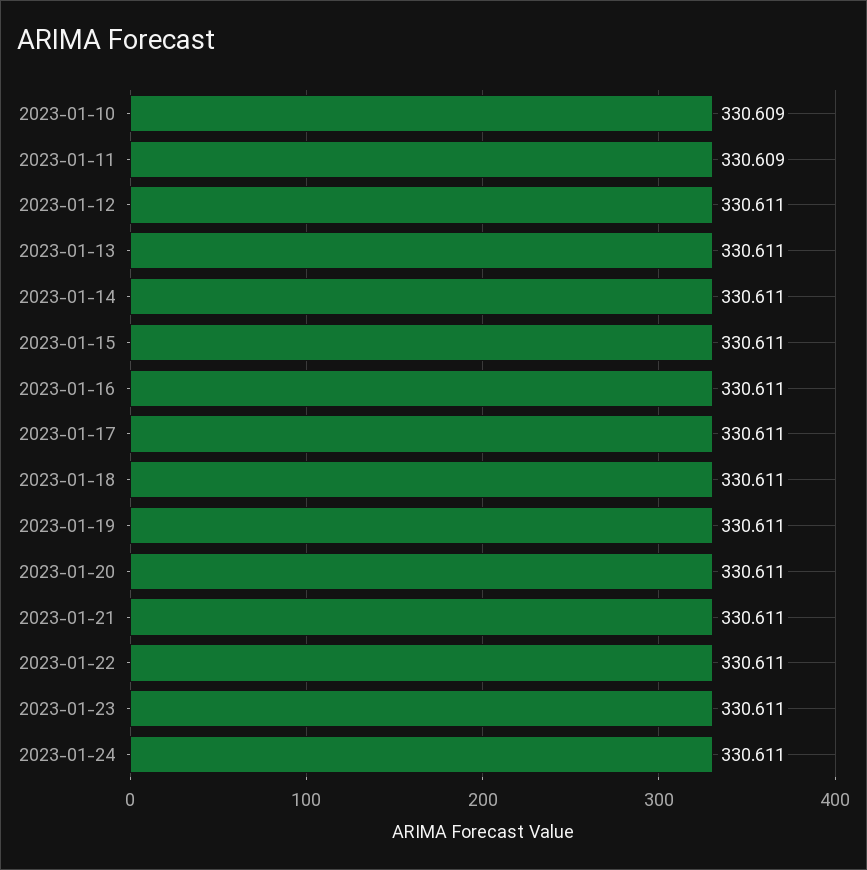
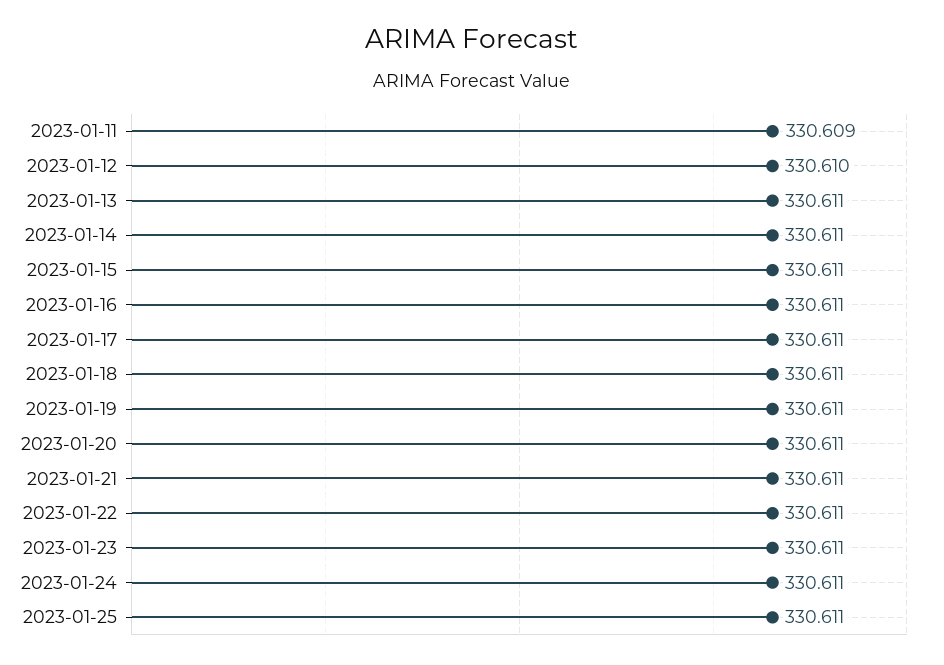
2023-01-10: 330.609 -> none
2023-01-12: 330.611 -> 330.61
2023-01-25: none -> 330.611

